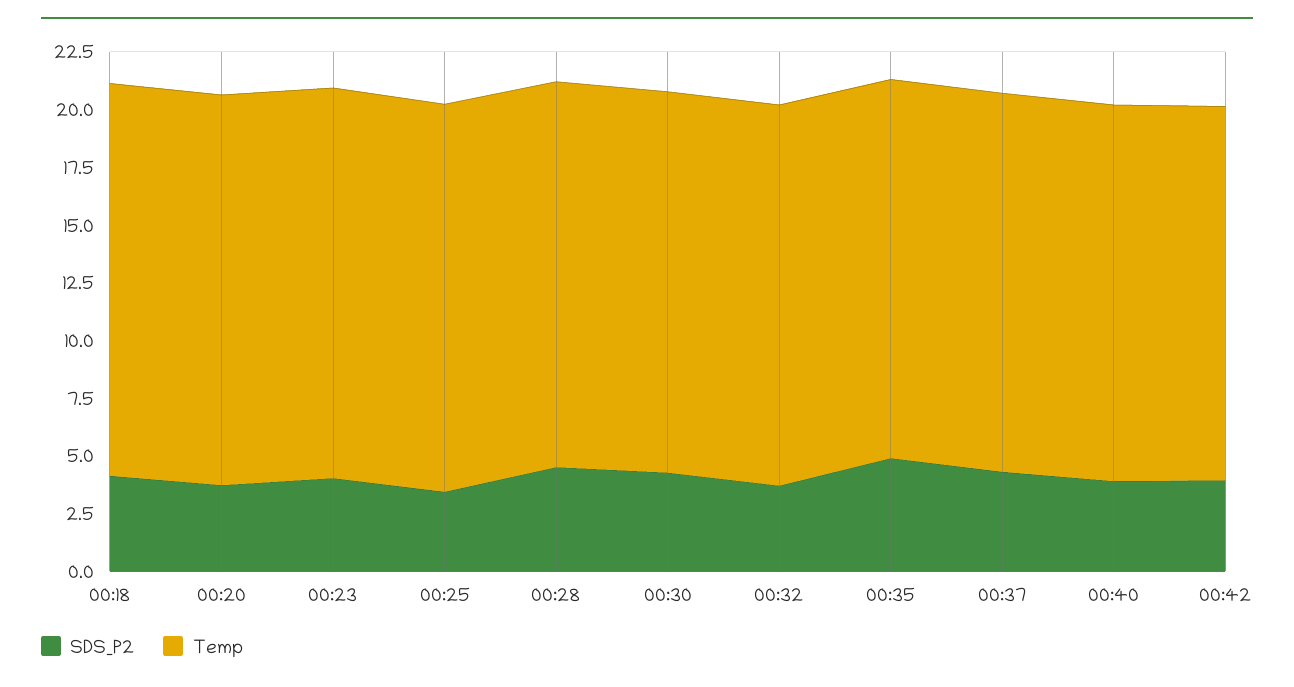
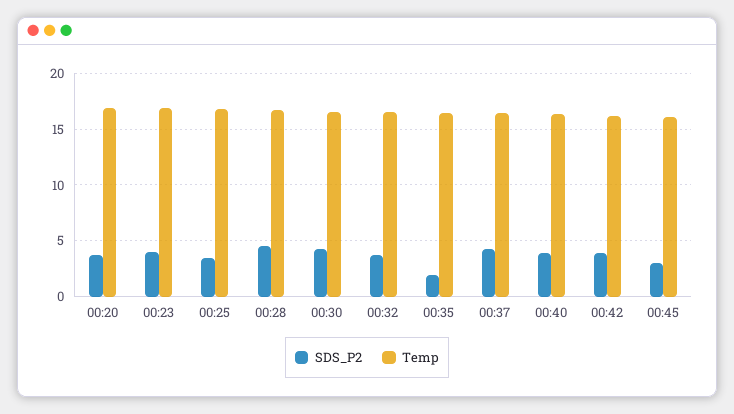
SDS_P2, 00:18: 4 -> none
Temp, 00:18: 17 -> none
SDS_P2, 00:35: 5 -> 2
SDS_P2, 00:45: none -> 3
Temp, 00:45: none -> 16

